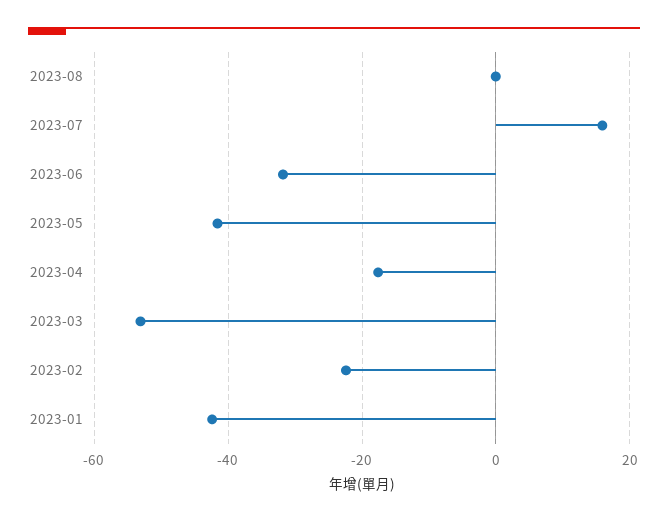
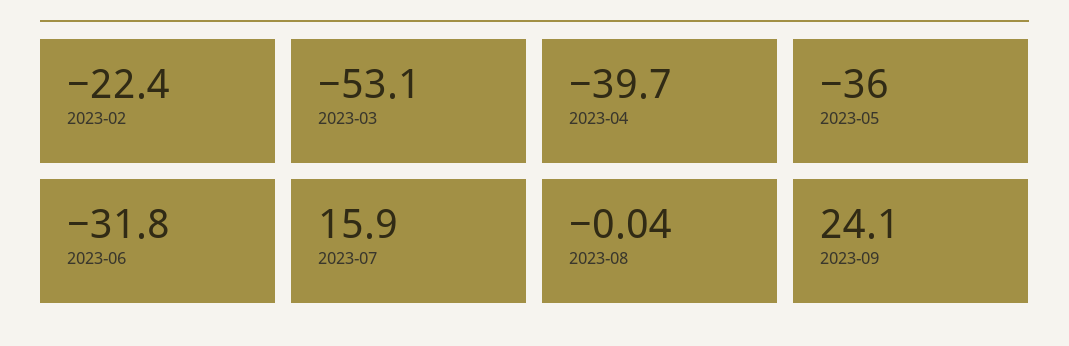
2023-05: -42 -> -36
2023-04: -18 -> -39.7
2023-01: -42 -> none
2023-09: none -> 24.1

